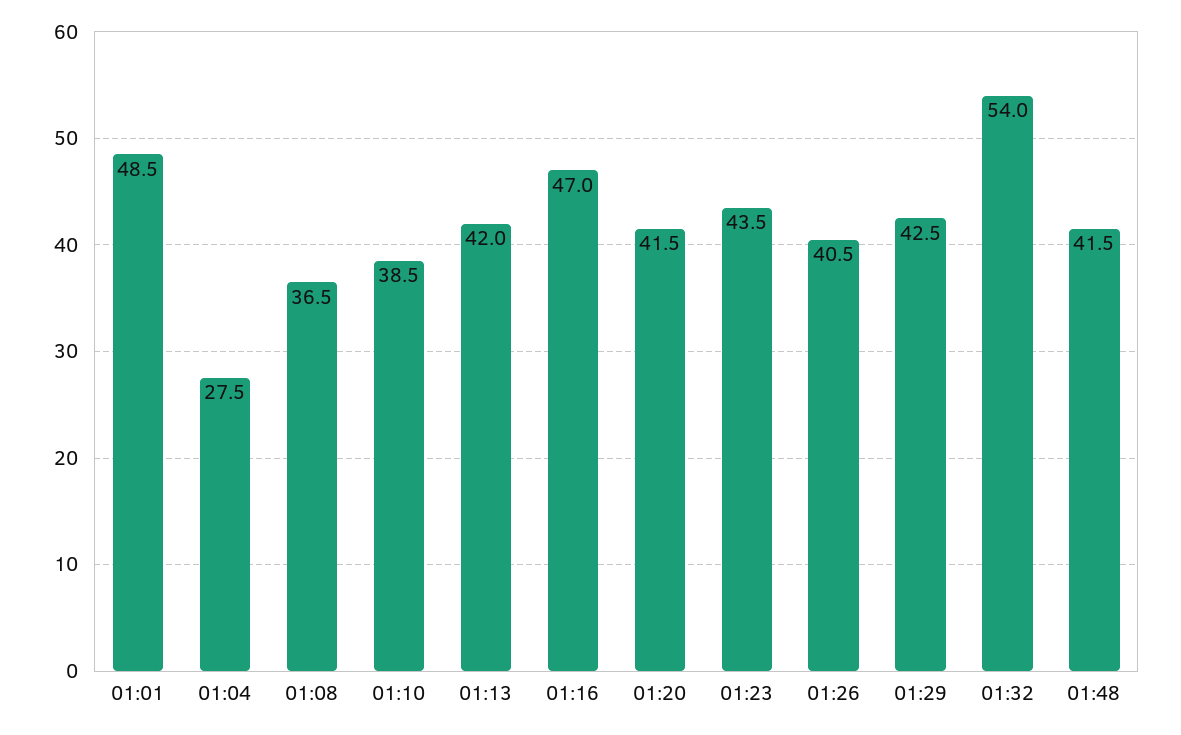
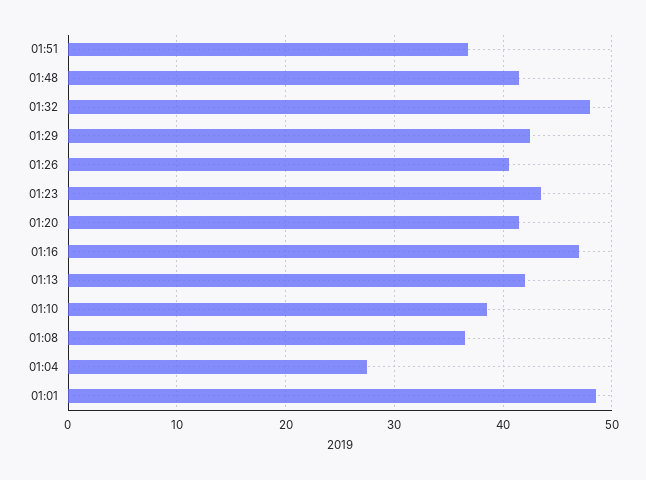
01:32: 54 -> 48
01:51: none -> 37

